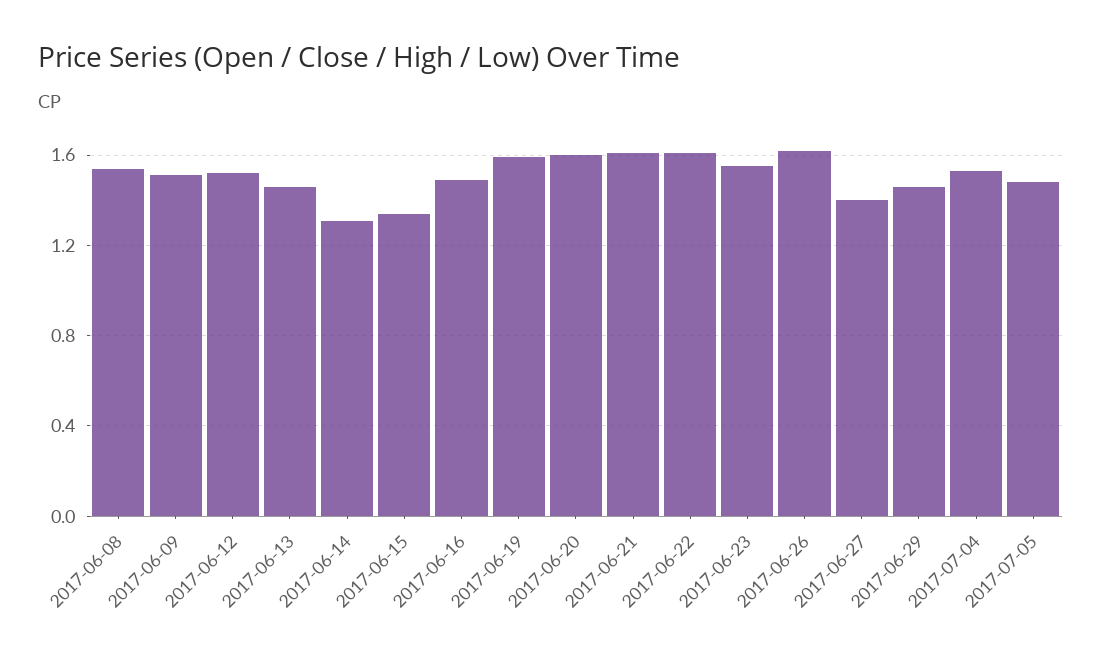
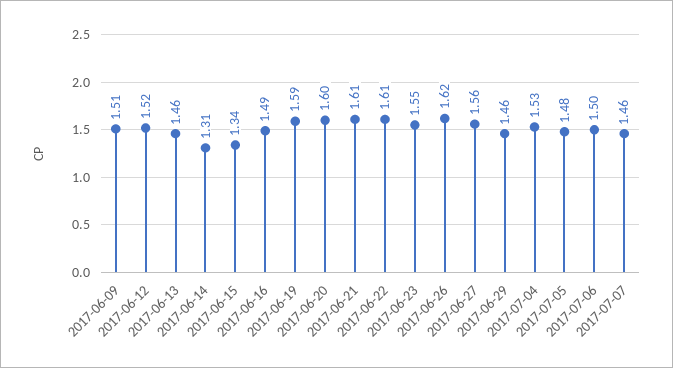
2017-06-08: 1.55 -> none
2017-06-27: 1.4 -> 1.56
2017-07-06: none -> 1.5
2017-07-07: none -> 1.46

